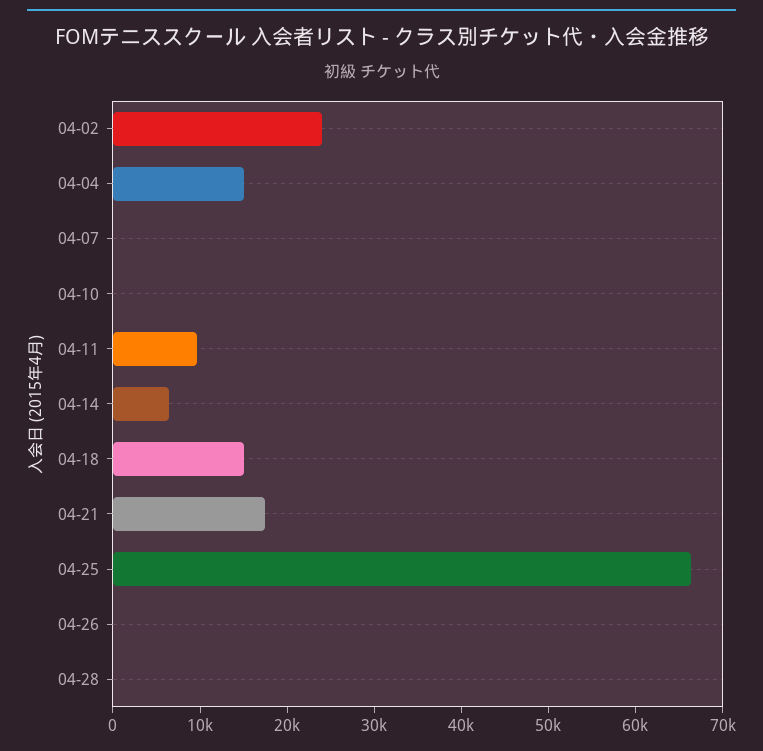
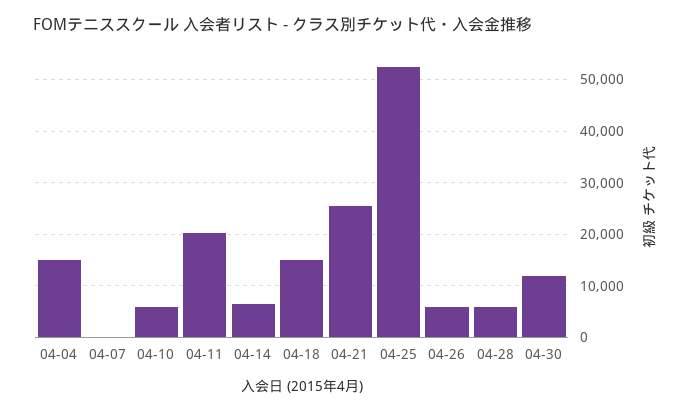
04-02: 24000 -> none
04-10: 0 -> 6000
04-11: 10000 -> 20000
04-21: 18000 -> 26000
04-25: 66000 -> 52000
04-26: 0 -> 6000
04-28: 0 -> 6000
04-30: none -> 12000

